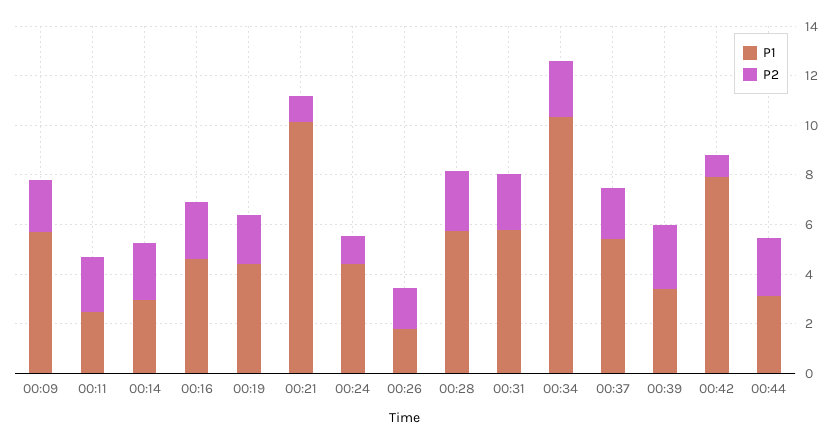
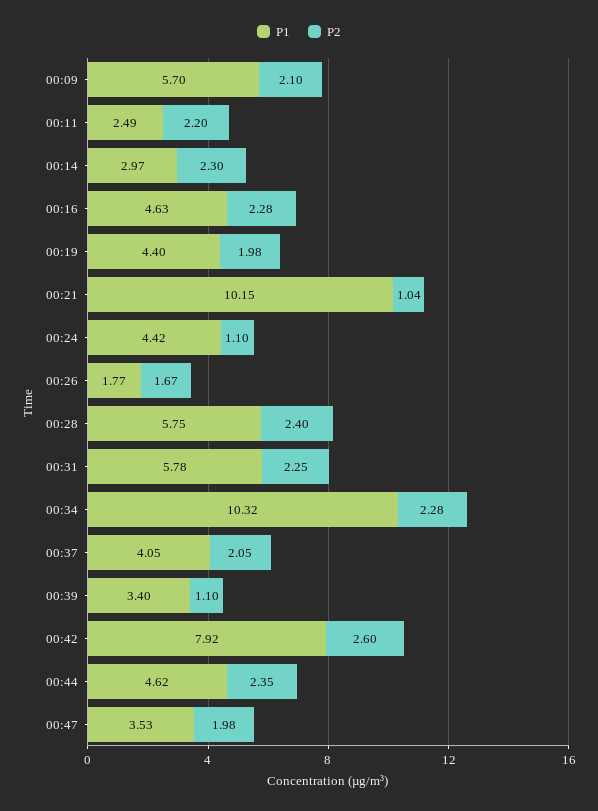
P1, 00:37: 5.5 -> 4.05
P2, 00:39: 2.5 -> 1.1
P2, 00:42: 1 -> 2.6
P1, 00:44: 3 -> 4.62
P1, 00:47: none -> 3.53
P2, 00:47: none -> 1.98

